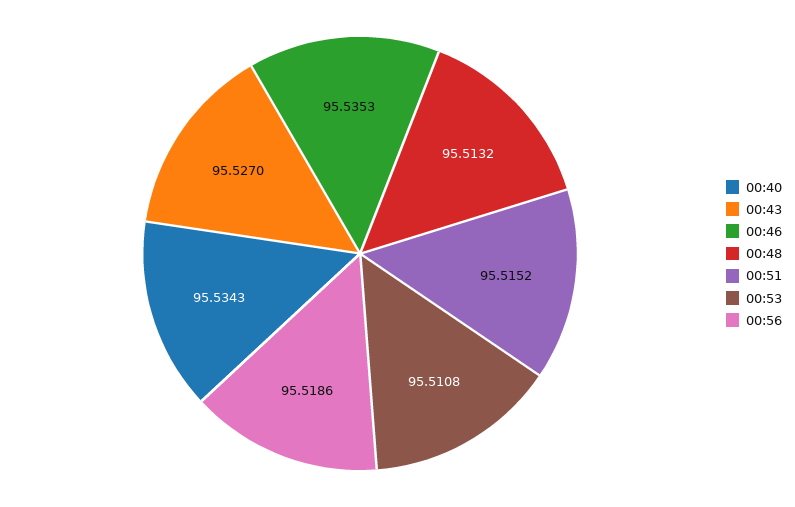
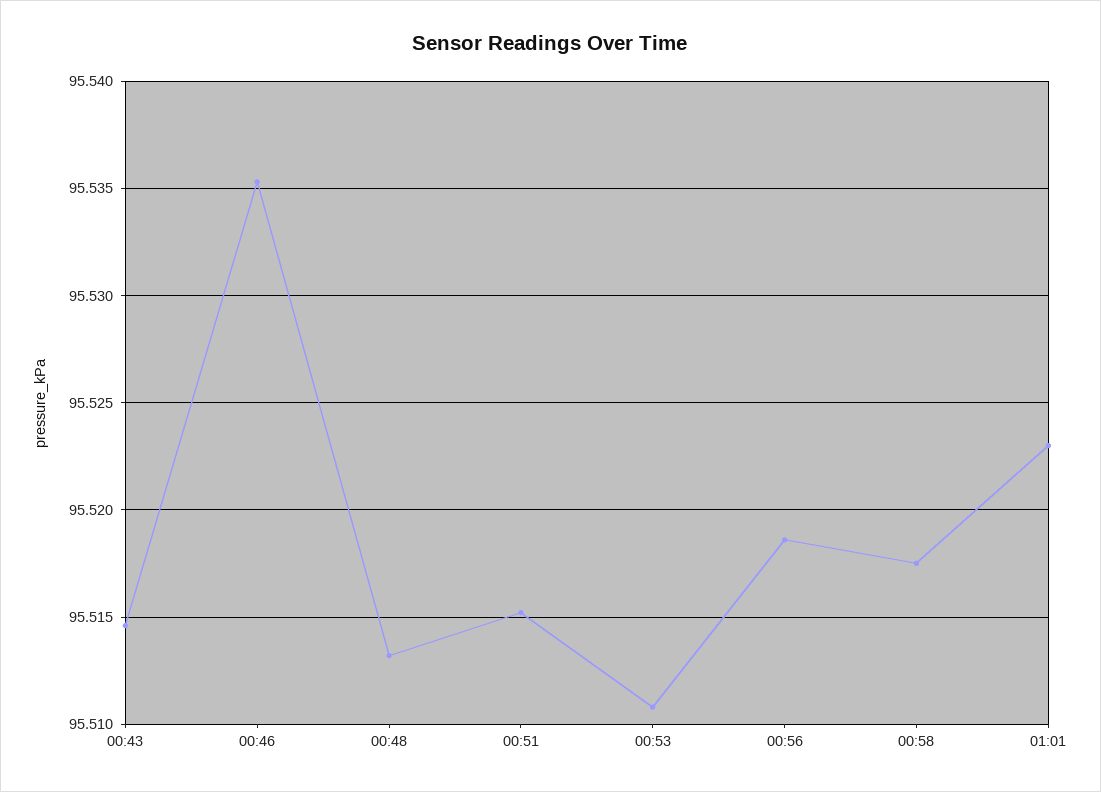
00:40: 95.5343 -> none
00:43: 95.527 -> 95.5145
00:58: none -> 95.5175
01:01: none -> 95.523

